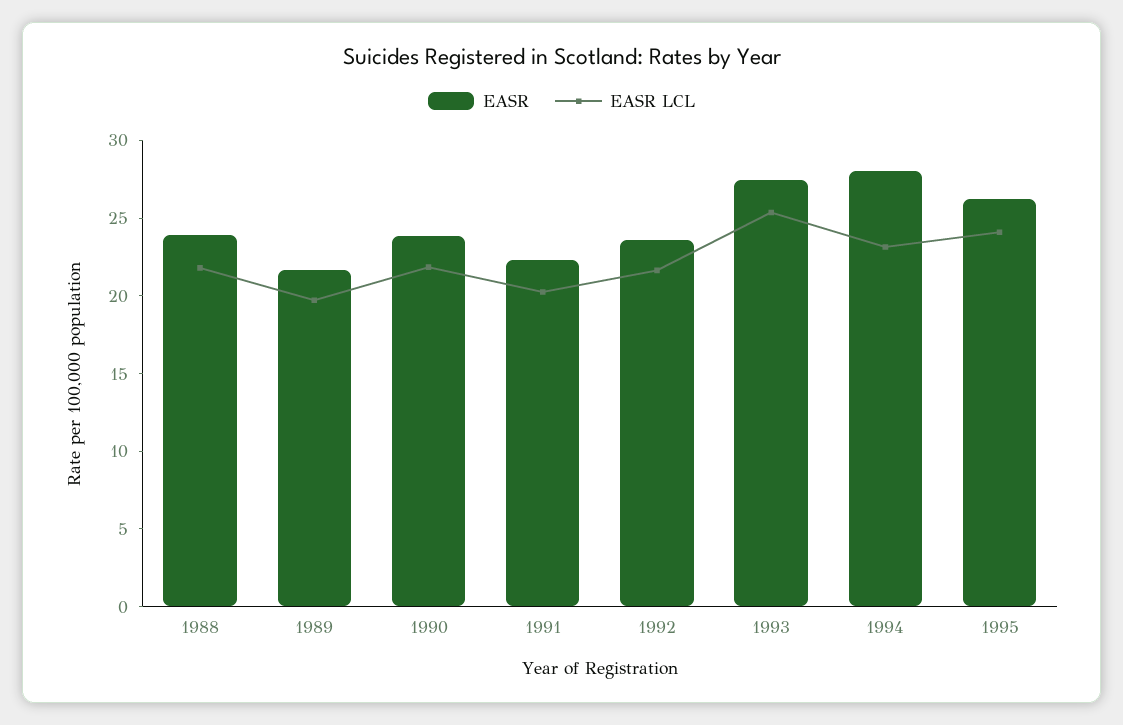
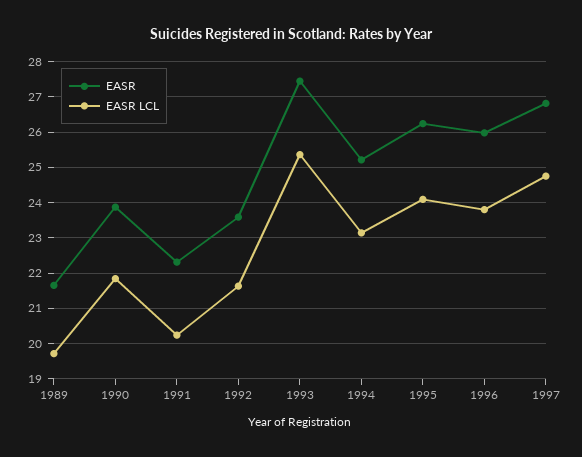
EASR, 1988: 24 -> none
EASR LCL, 1988: 22 -> none
EASR, 1994: 28 -> 25.2
EASR, 1996: none -> 26
EASR LCL, 1996: none -> 23.8
EASR, 1997: none -> 26.8
EASR LCL, 1997: none -> 24.8

